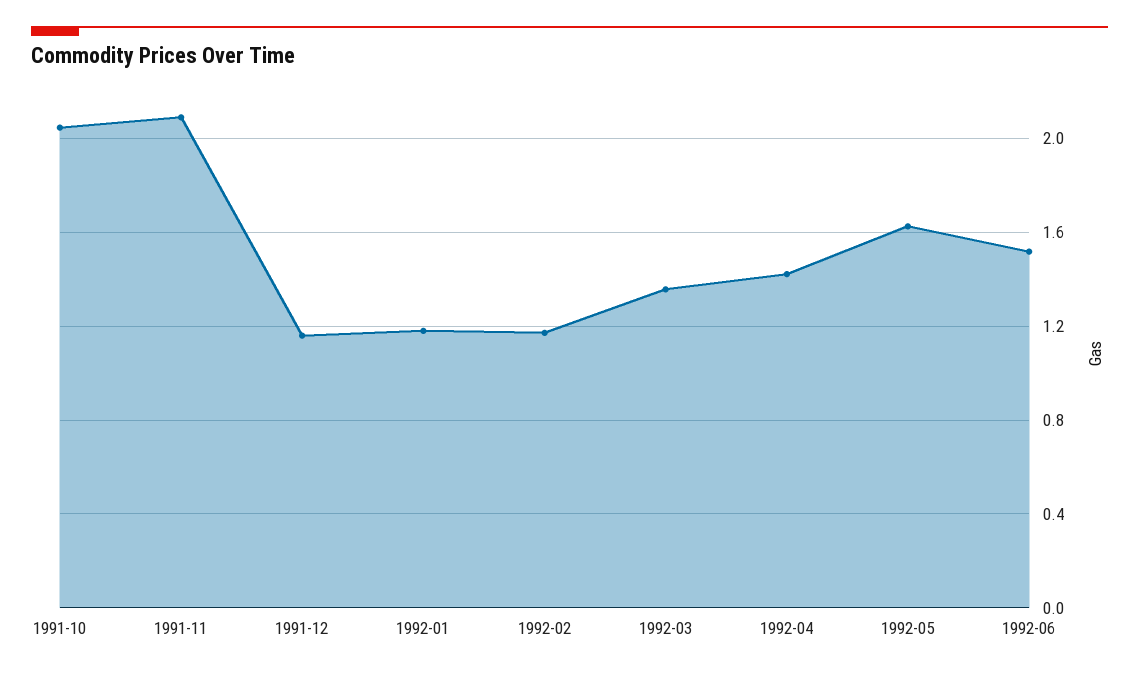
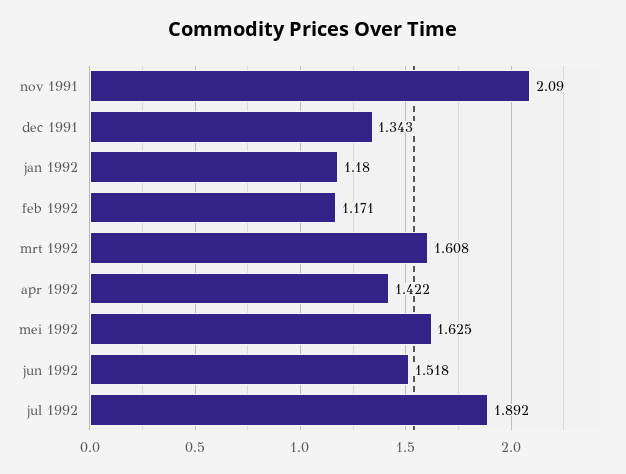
1991-10: 2.05 -> none
1991-12: 1.15 -> 1.343
1992-03: 1.35 -> 1.608
jul 1992: none -> 1.892

